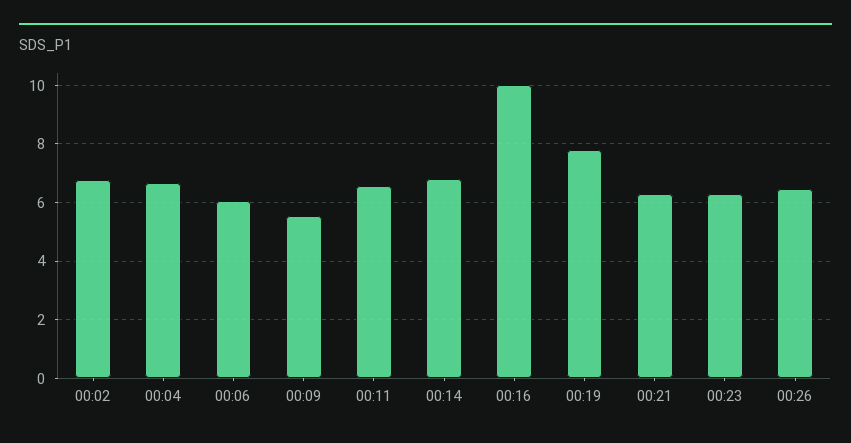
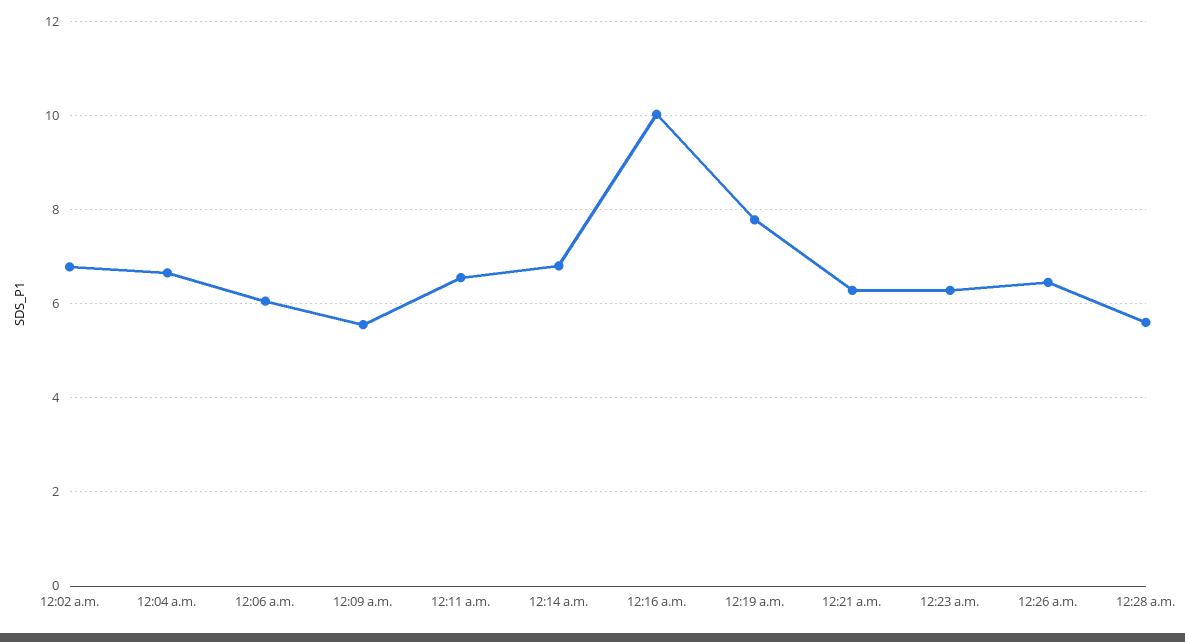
12:28 a.m.: none -> 5.6

